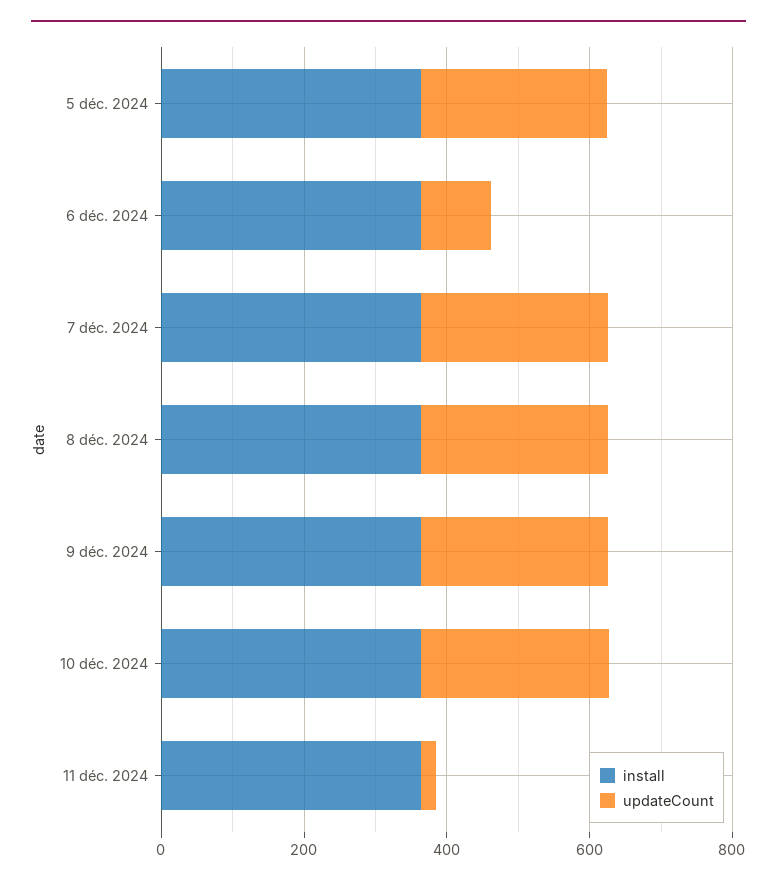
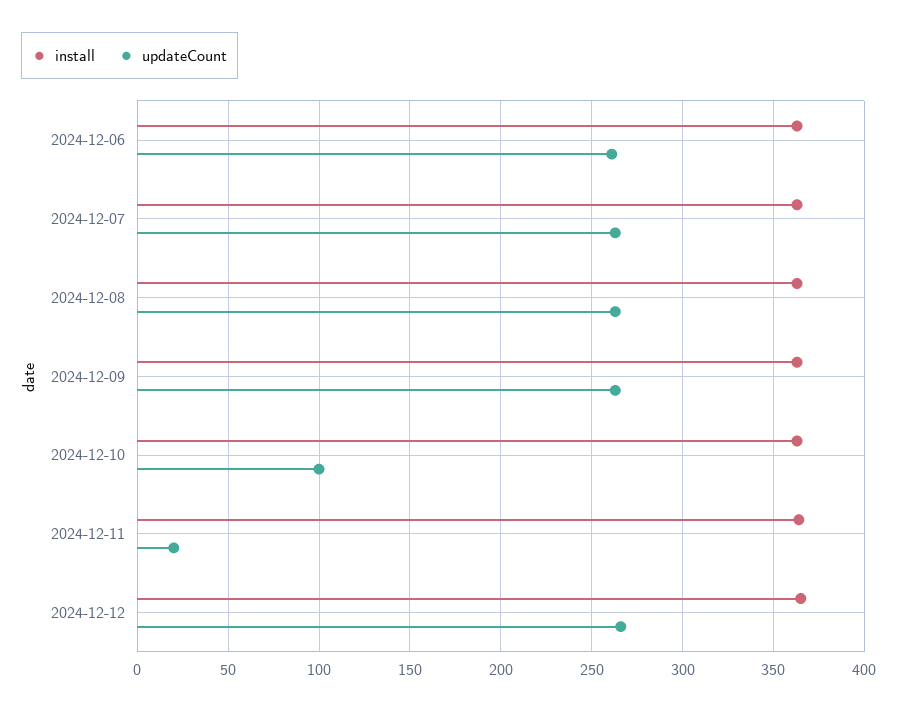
install, 5 déc. 2024: 350 -> none
updateCount, 5 déc. 2024: 250 -> none
updateCount, 6 déc. 2024: 100 -> 260
updateCount, 10 déc. 2024: 250 -> 100
install, 2024-12-12: none -> 365
updateCount, 2024-12-12: none -> 265

